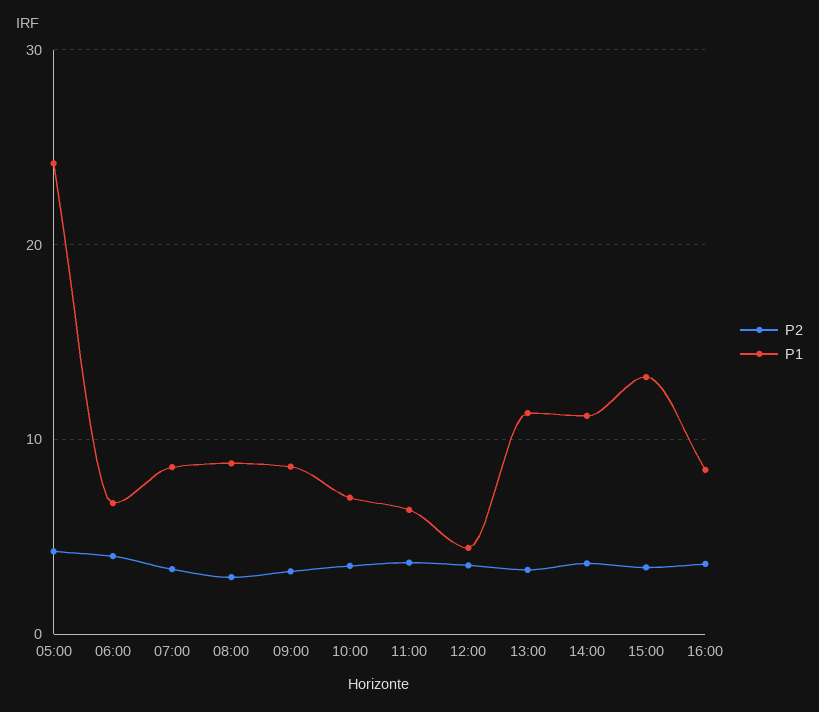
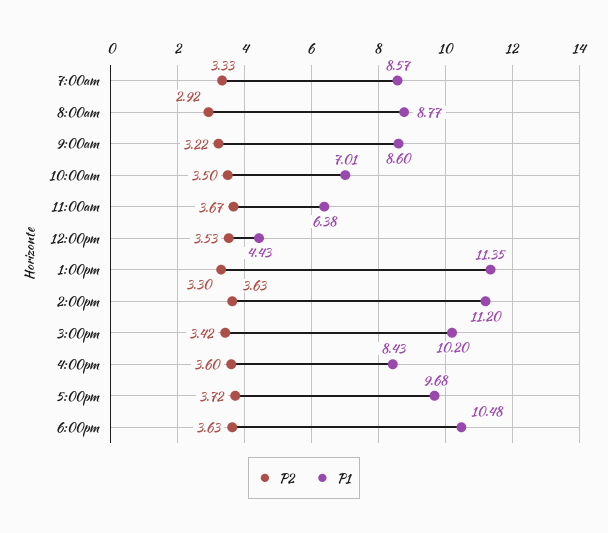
P2, 05:00: 4 -> none
P1, 05:00: 24 -> none
P2, 06:00: 4 -> none
P1, 06:00: 7 -> none
P1, 15:00: 13 -> 10.2
P2, 5:00pm: none -> 3.72
P1, 5:00pm: none -> 9.68
P2, 6:00pm: none -> 3.63
P1, 6:00pm: none -> 10.48

